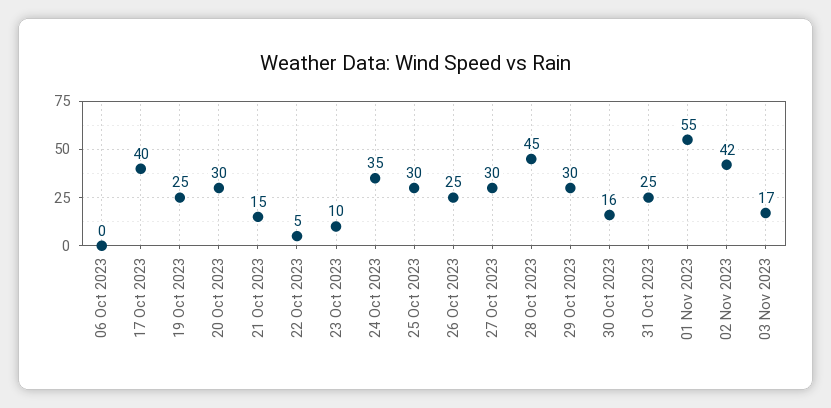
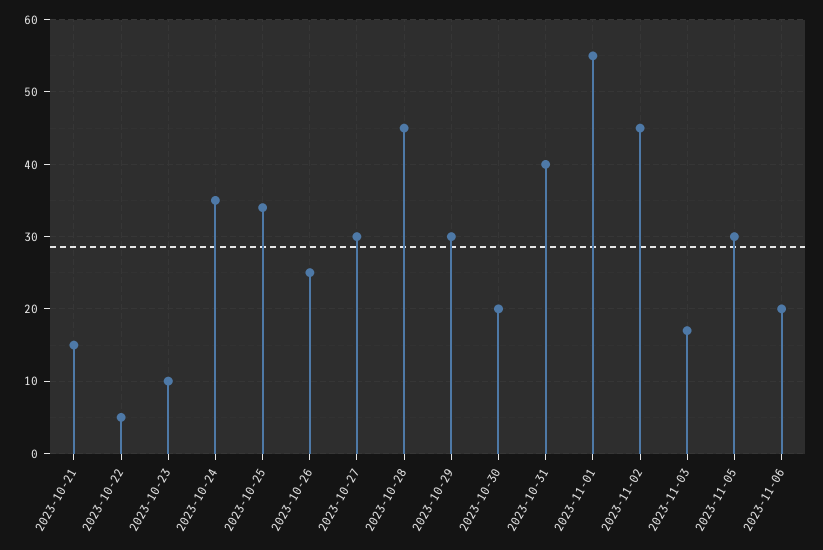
06 Oct 2023: 0 -> none
17 Oct 2023: 40 -> none
19 Oct 2023: 25 -> none
20 Oct 2023: 30 -> none
25 Oct 2023: 30 -> 34
30 Oct 2023: 16 -> 20
31 Oct 2023: 25 -> 40
02 Nov 2023: 42 -> 45
2023-11-05: none -> 30
2023-11-06: none -> 20

